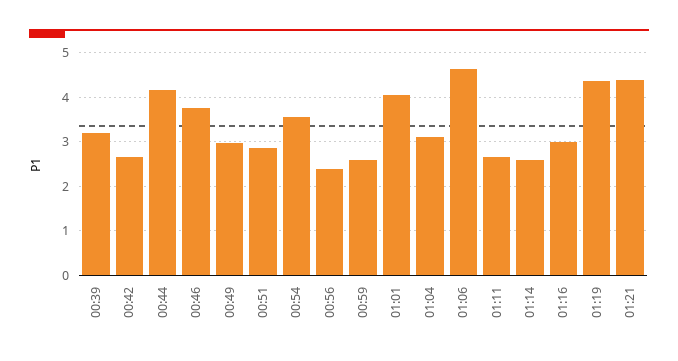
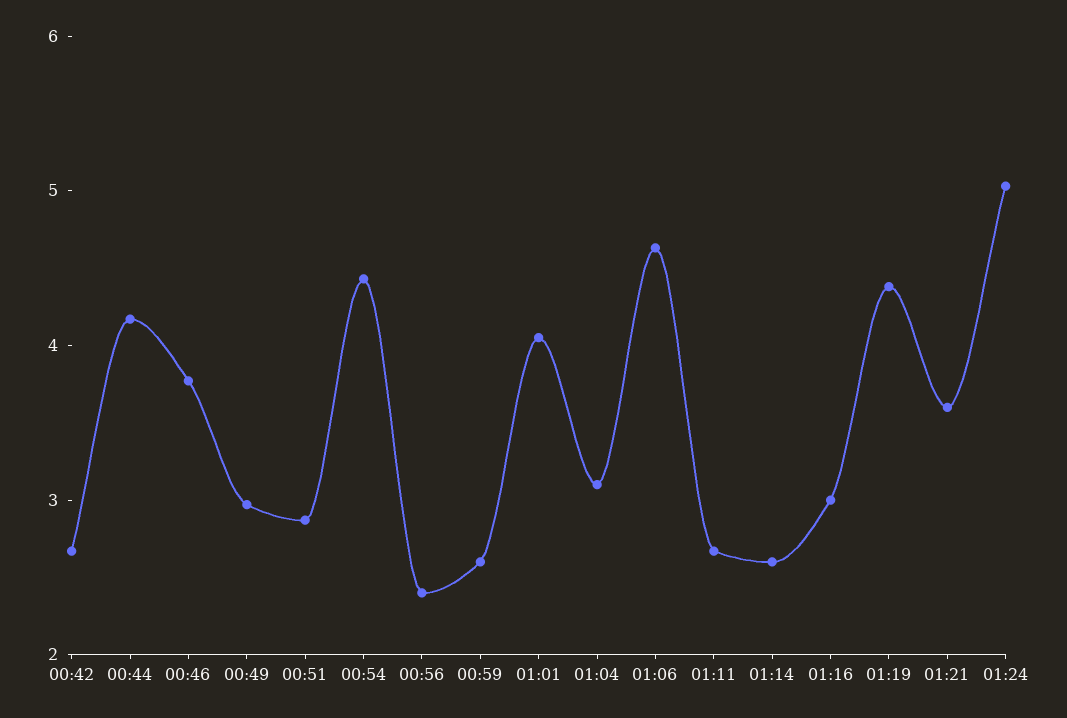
00:39: 3.2 -> none
00:54: 3.6 -> 4.4
01:21: 4.4 -> 3.6
01:24: none -> 5

